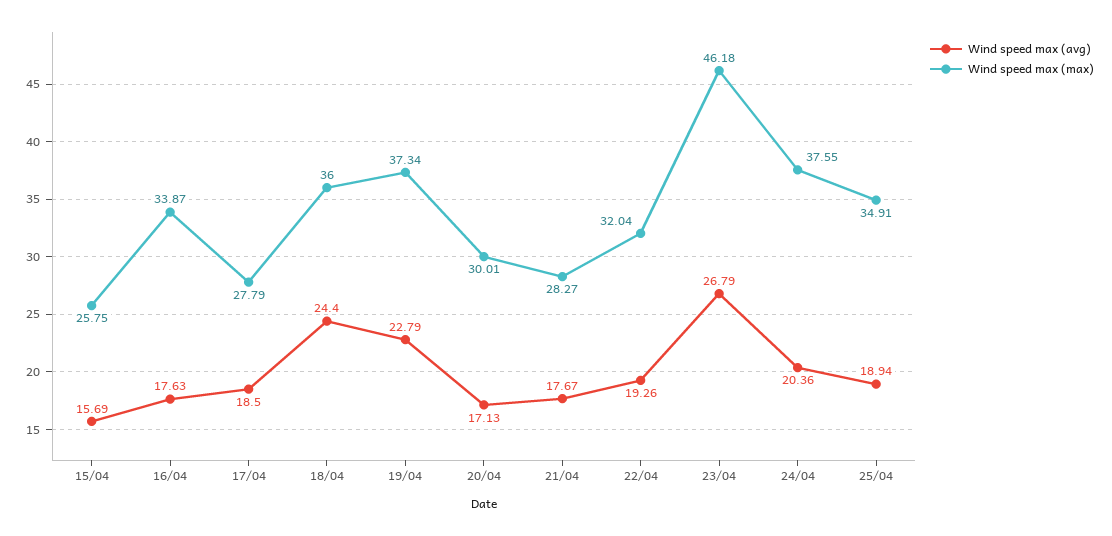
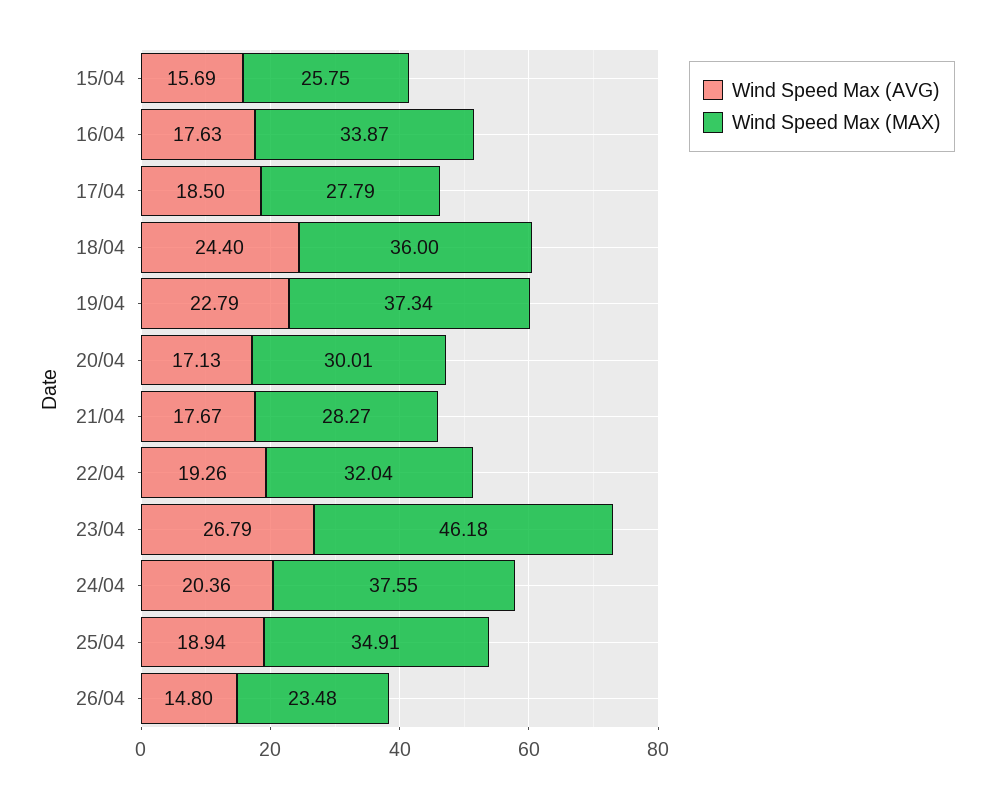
Wind speed max (avg), 26/04: none -> 14.8
Wind speed max (max), 26/04: none -> 23.48

